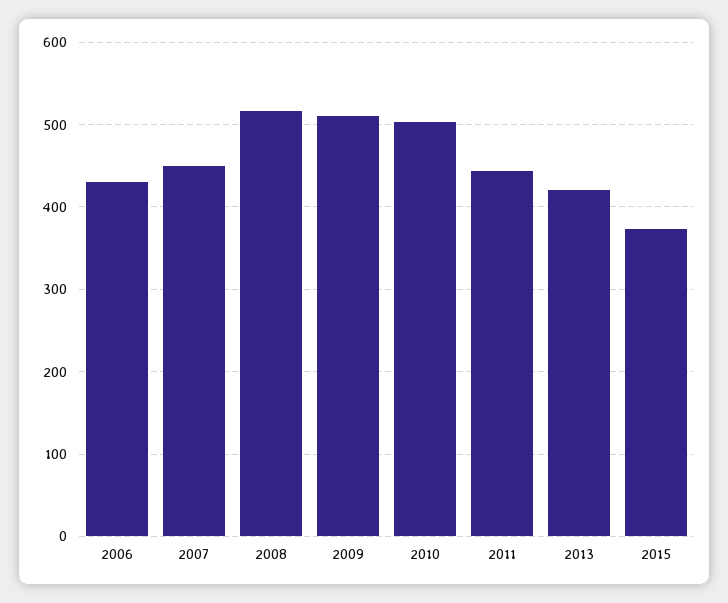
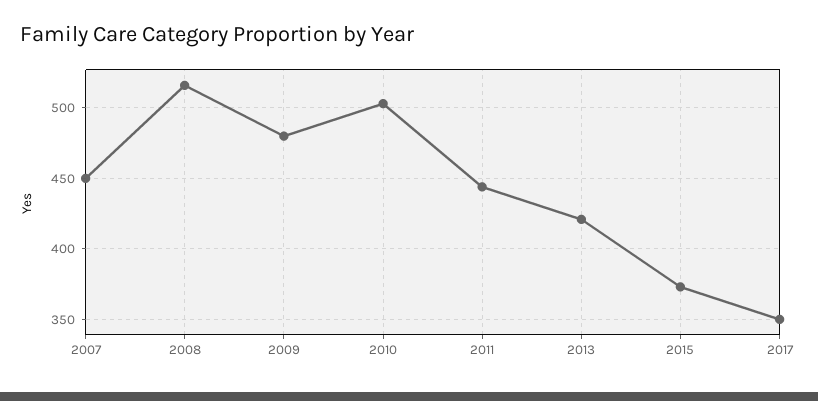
2006: 430 -> none
2009: 510 -> 480
2017: none -> 350

